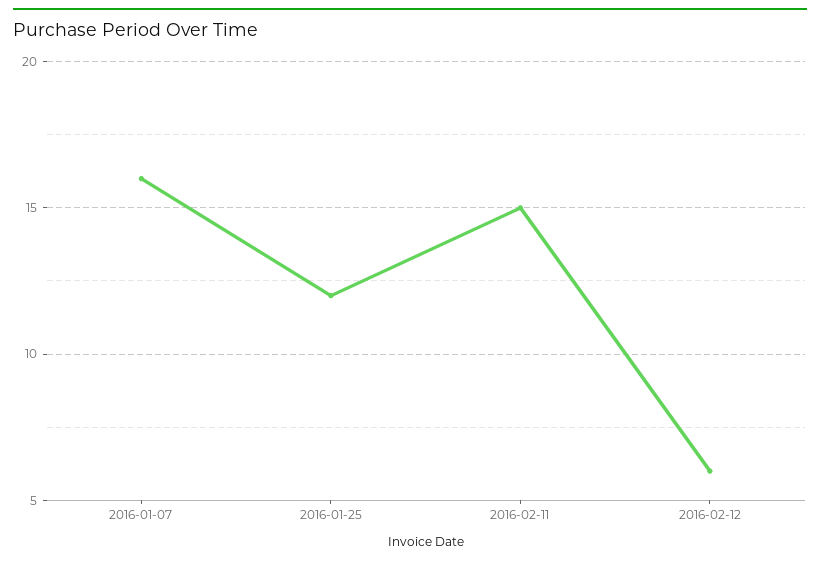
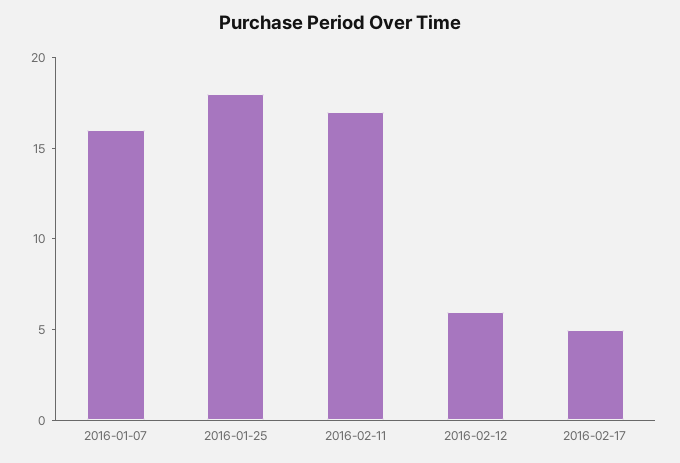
2016-01-25: 12 -> 18
2016-02-11: 15 -> 17
2016-02-17: none -> 5

